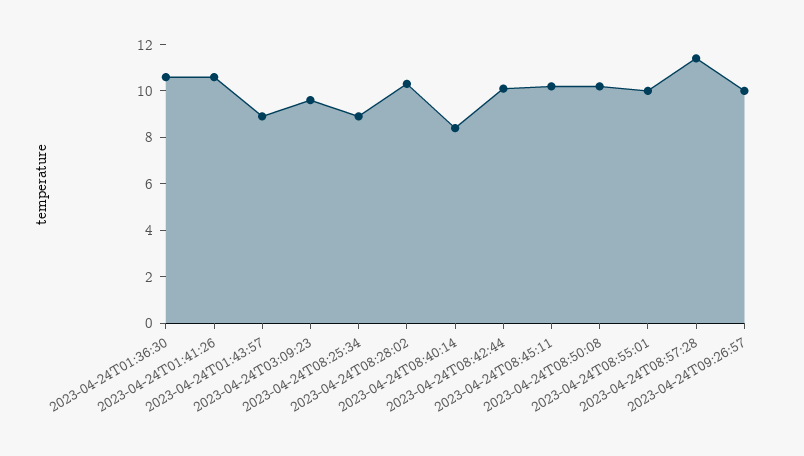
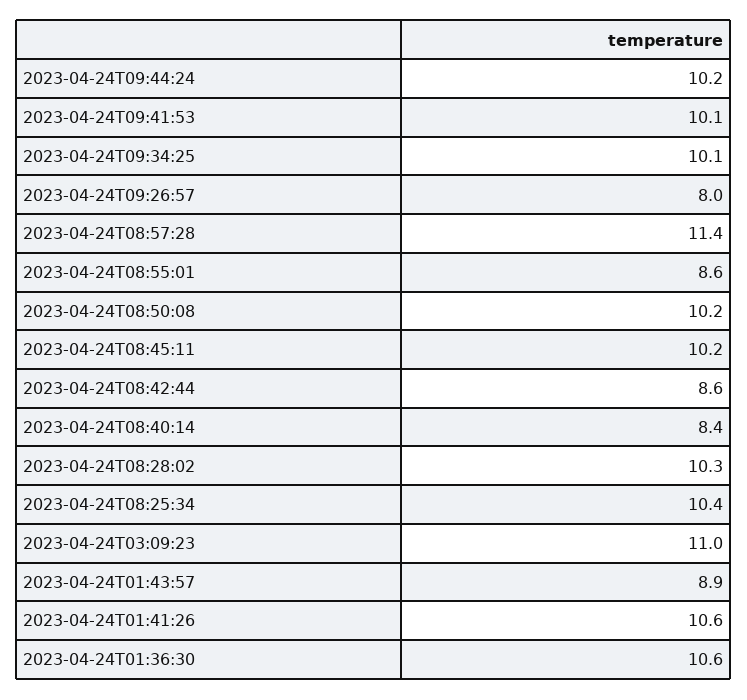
2023-04-24T03:09:23: 9.5 -> 11
2023-04-24T08:25:34: 9 -> 10.4
2023-04-24T08:42:44: 10 -> 8.6
2023-04-24T08:55:01: 10 -> 8.6
2023-04-24T09:26:57: 10 -> 8
2023-04-24T09:44:24: none -> 10.2
2023-04-24T09:41:53: none -> 10.1
2023-04-24T09:34:25: none -> 10.1

